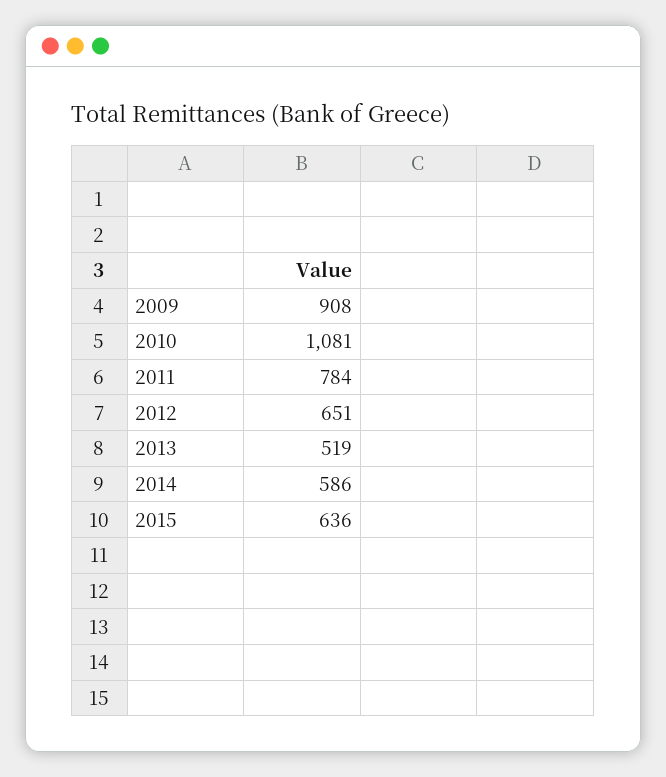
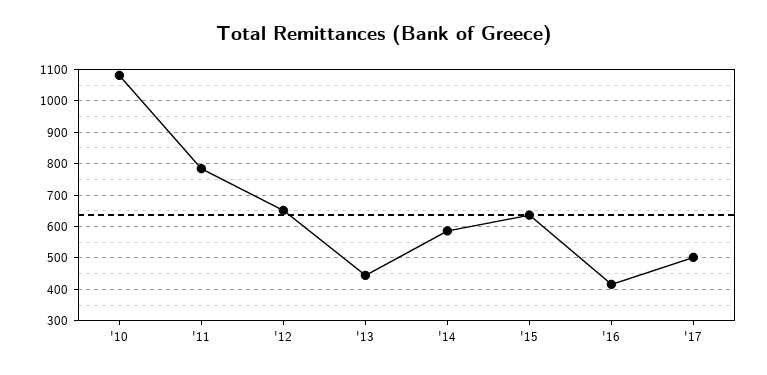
2009: 908 -> none
2013: 519 -> 440
'16: none -> 420
'17: none -> 500

